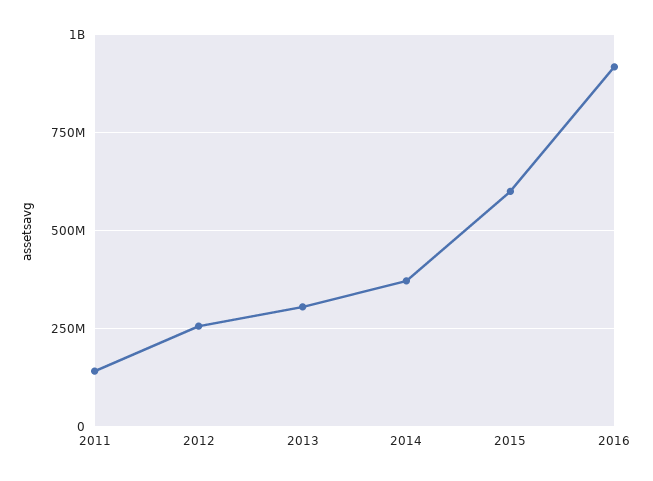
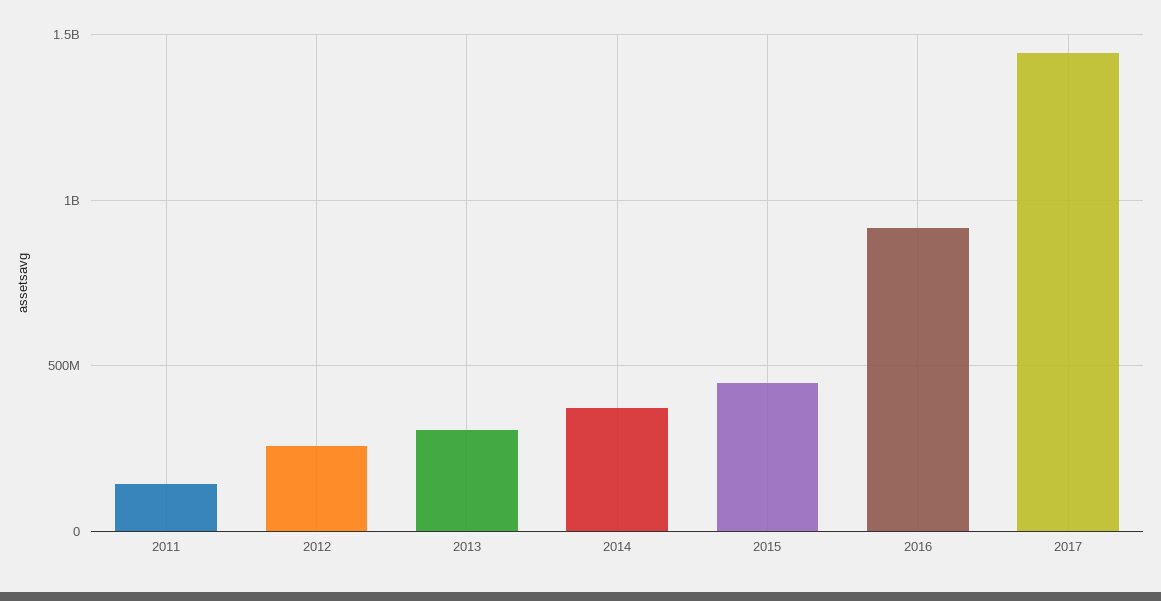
2015: 600000000 -> 450000000
2017: none -> 1450000000

